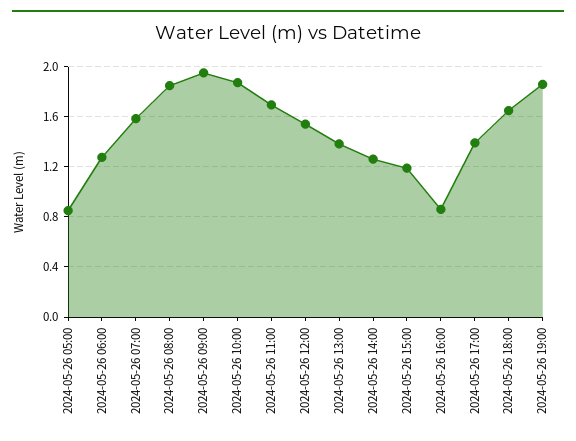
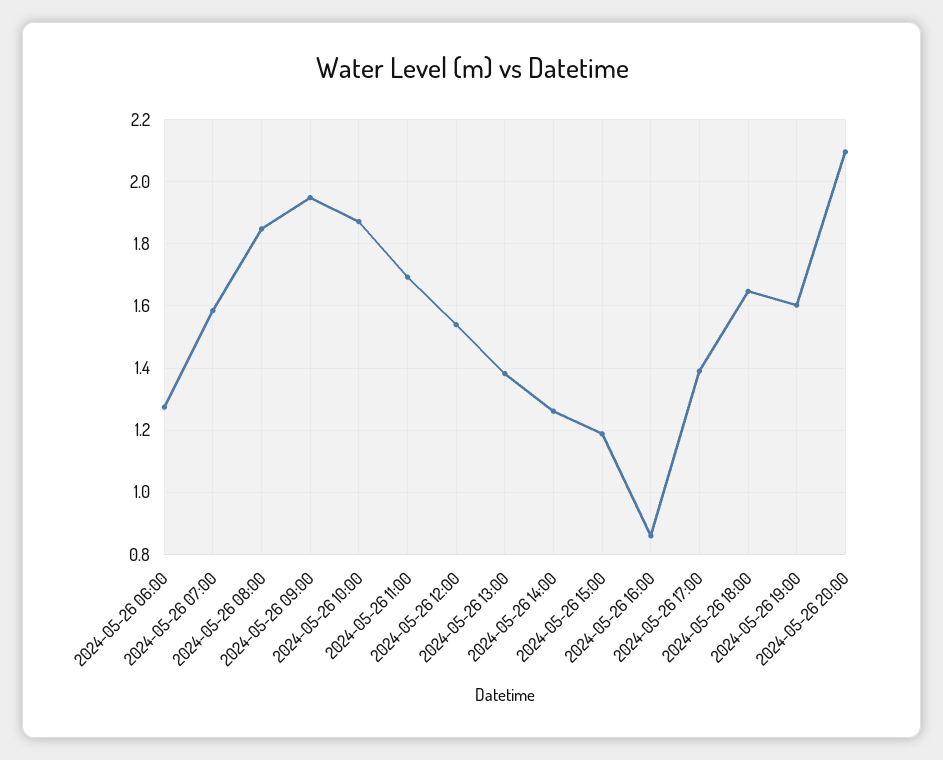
2024-05-26 05:00: 0.85 -> none
2024-05-26 19:00: 1.85 -> 1.6
2024-05-26 20:00: none -> 2.1

